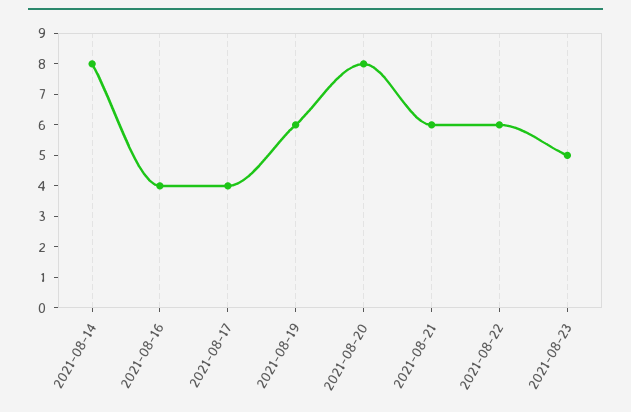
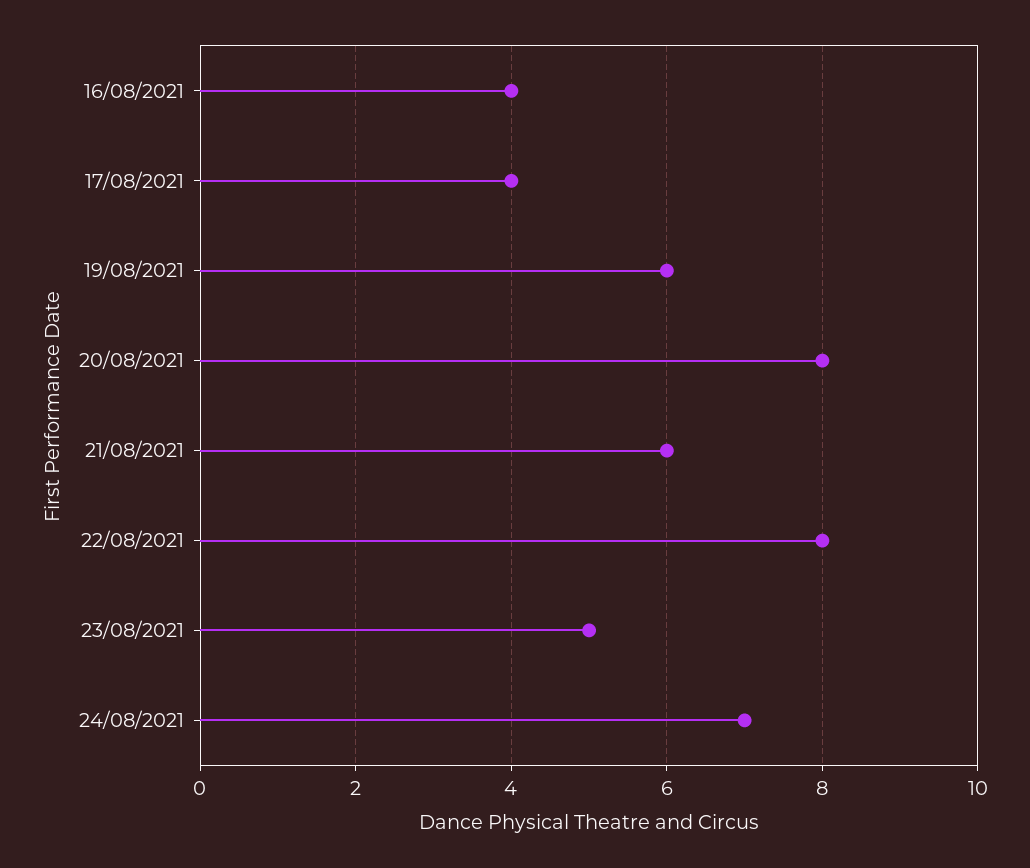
2021-08-14: 8 -> none
2021-08-22: 6 -> 8
24/08/2021: none -> 7

